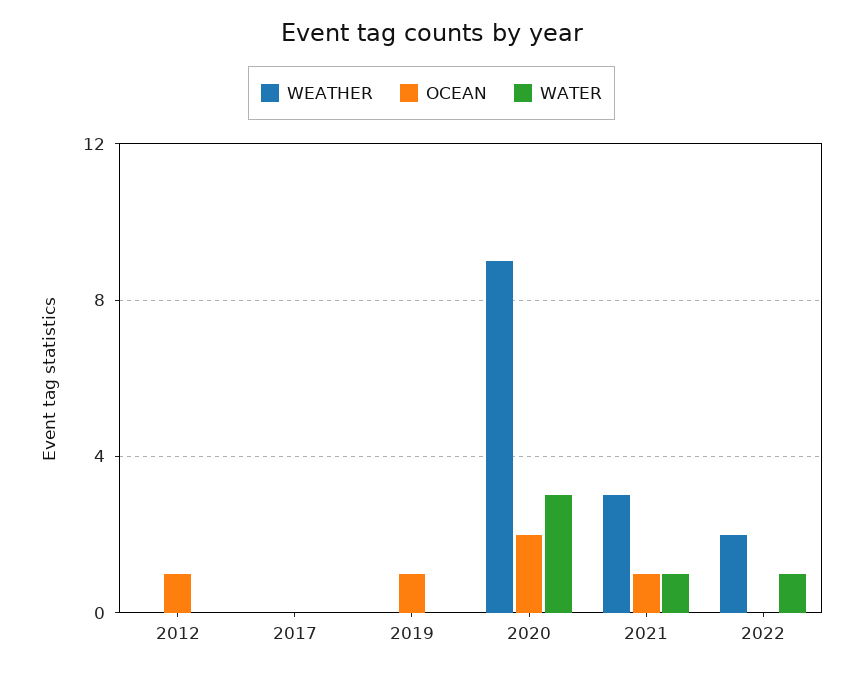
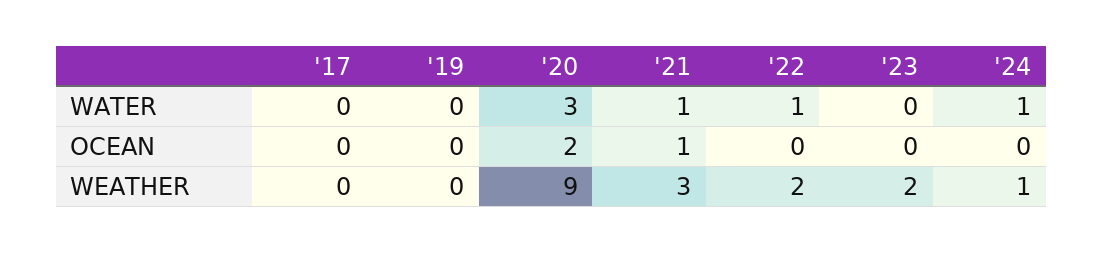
WEATHER, 2012: 0 -> none
OCEAN, 2012: 1 -> none
WATER, 2012: 0 -> none
OCEAN, 2019: 1 -> 0
WATER, '23: none -> 0
WATER, '24: none -> 1
OCEAN, '23: none -> 0
OCEAN, '24: none -> 0
WEATHER, '23: none -> 2
WEATHER, '24: none -> 1

